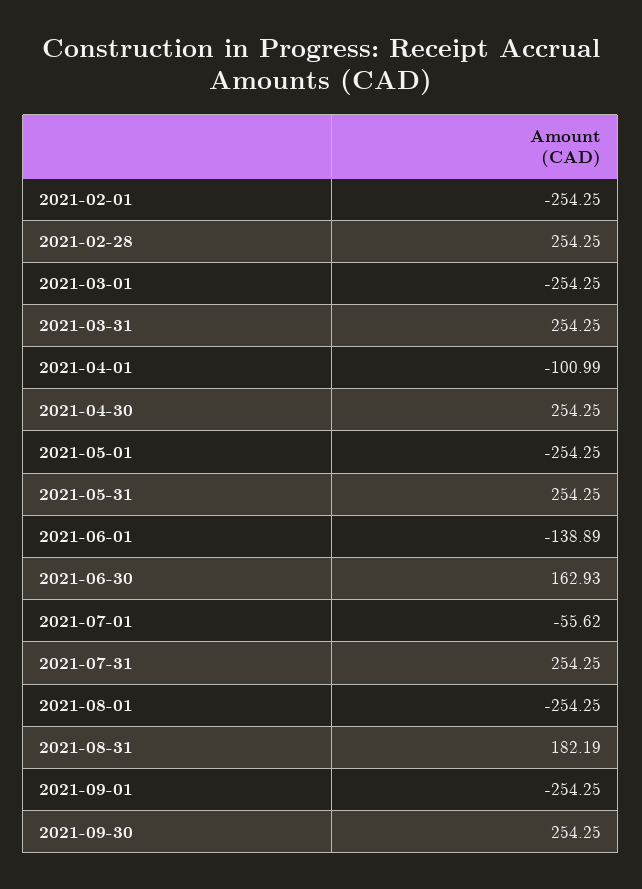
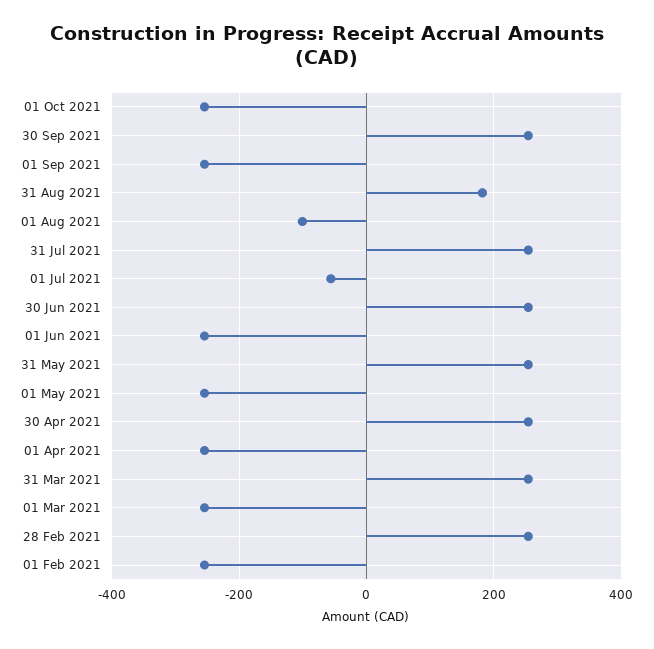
2021-04-01: -100.99 -> -260
2021-06-01: -138.89 -> -260
2021-06-30: 162.93 -> 260
2021-08-01: -254.25 -> -100
01 Oct 2021: none -> -260

